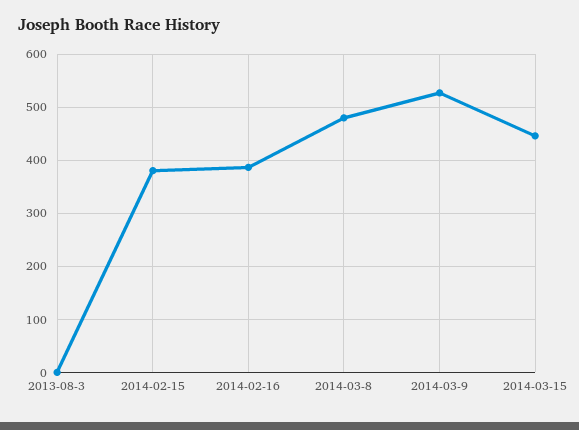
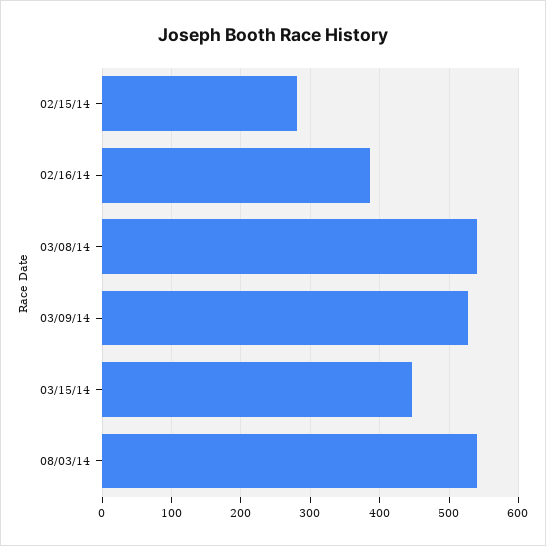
2013-08-3: 0 -> none
2014-02-15: 380 -> 280
2014-03-8: 480 -> 540
08/03/14: none -> 540

